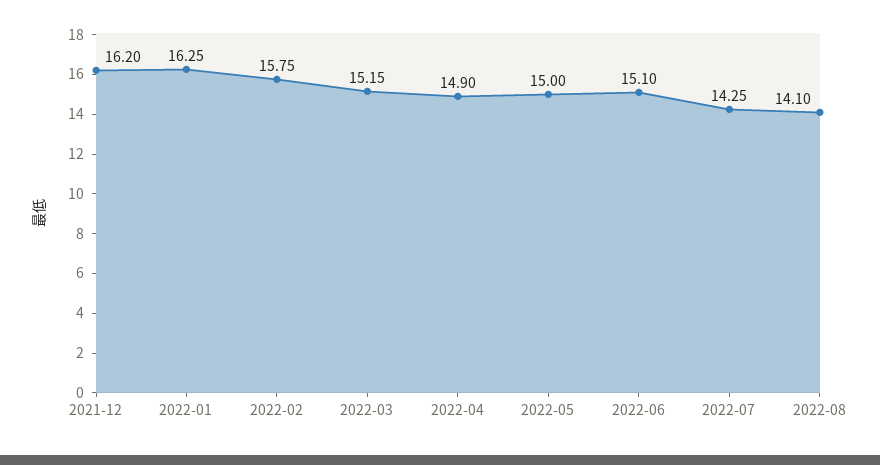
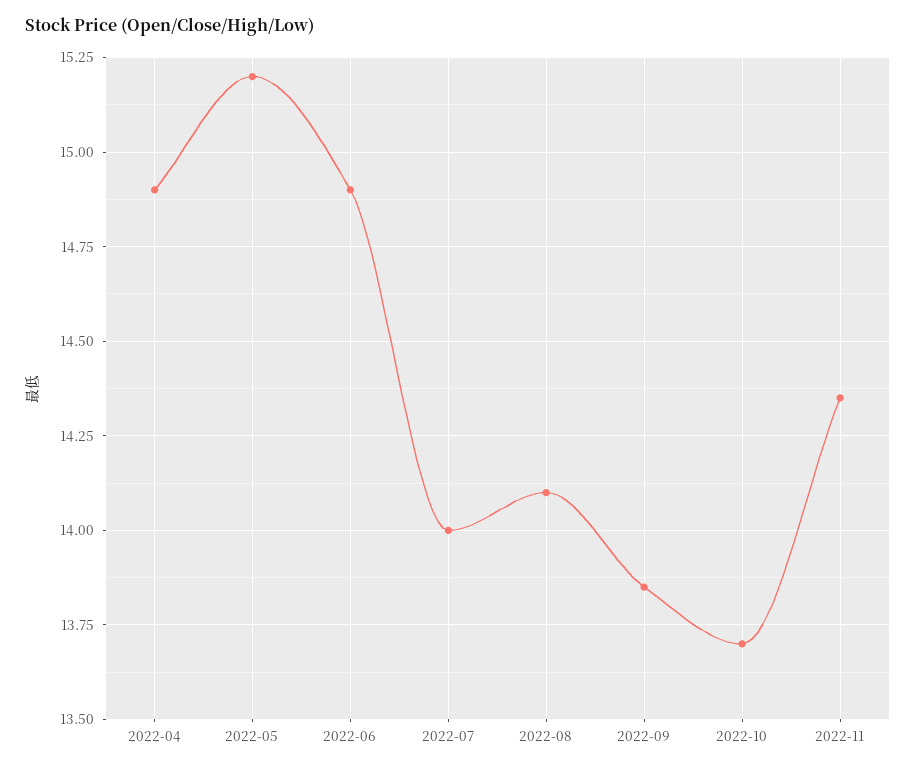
2021-12: 16.2 -> none
2022-01: 16.25 -> none
2022-02: 15.75 -> none
2022-03: 15.15 -> none
2022-05: 15 -> 15.2
2022-06: 15.1 -> 14.9
2022-07: 14.25 -> 14
2022-09: none -> 13.85
2022-10: none -> 13.7
2022-11: none -> 14.35

